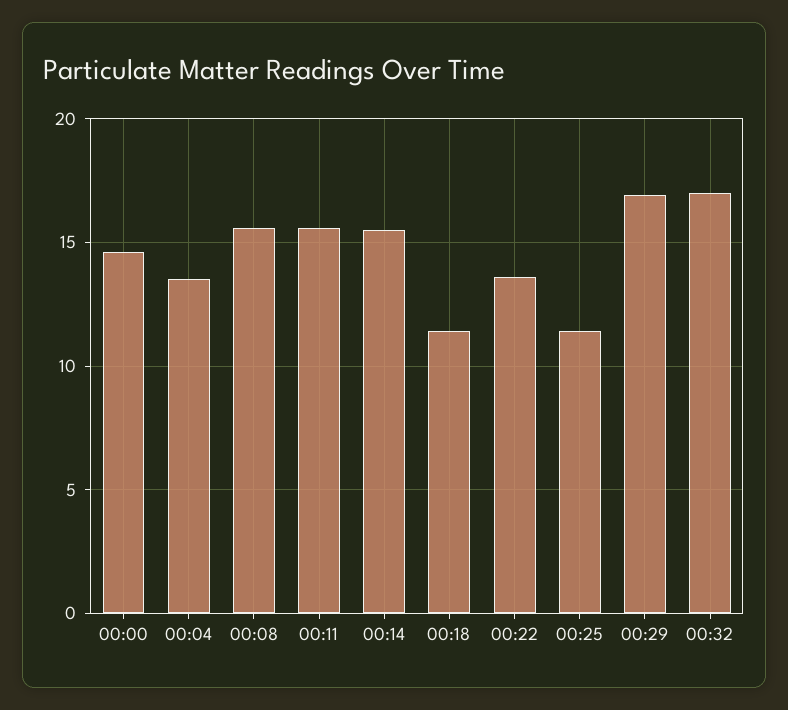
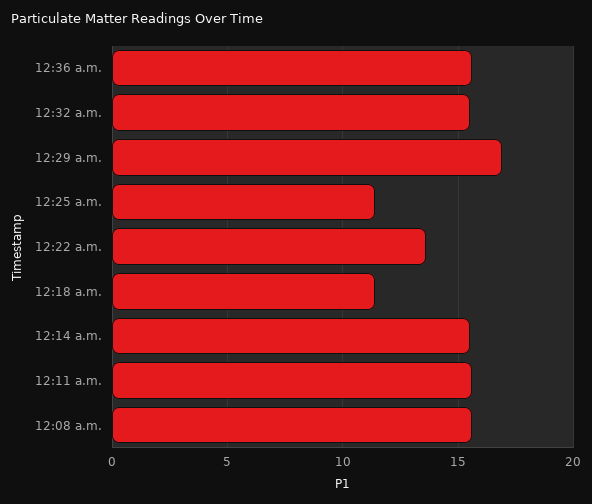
00:00: 14.5 -> none
00:04: 13.5 -> none
00:32: 17 -> 15.5
12:36 a.m.: none -> 15.5

